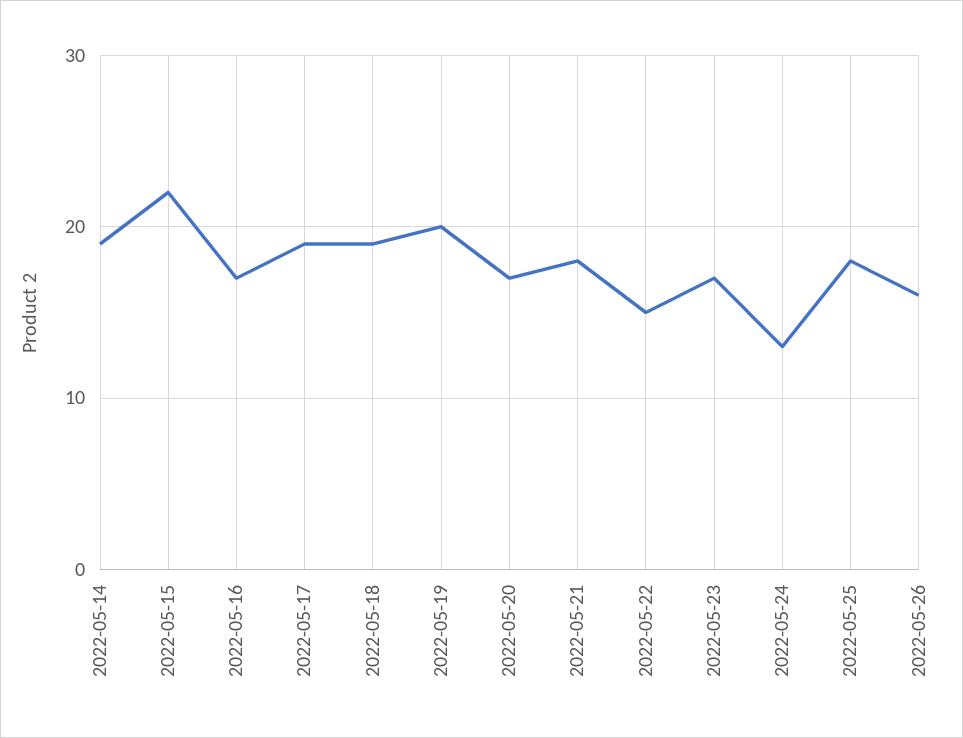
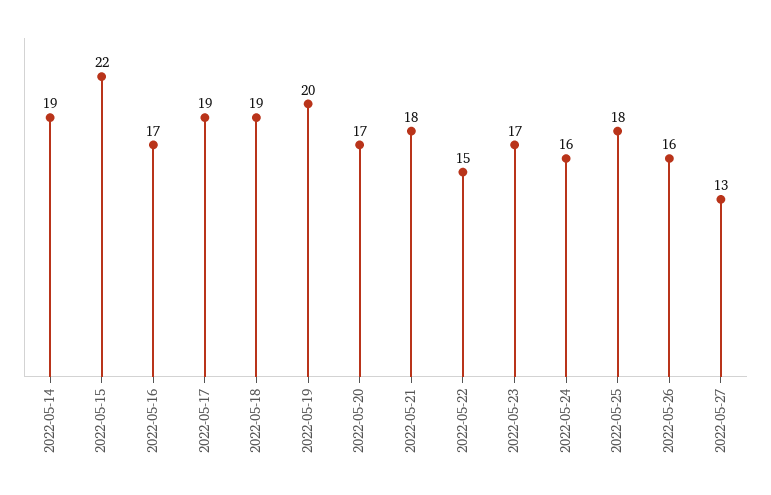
2022-05-24: 13 -> 16
2022-05-27: none -> 13

